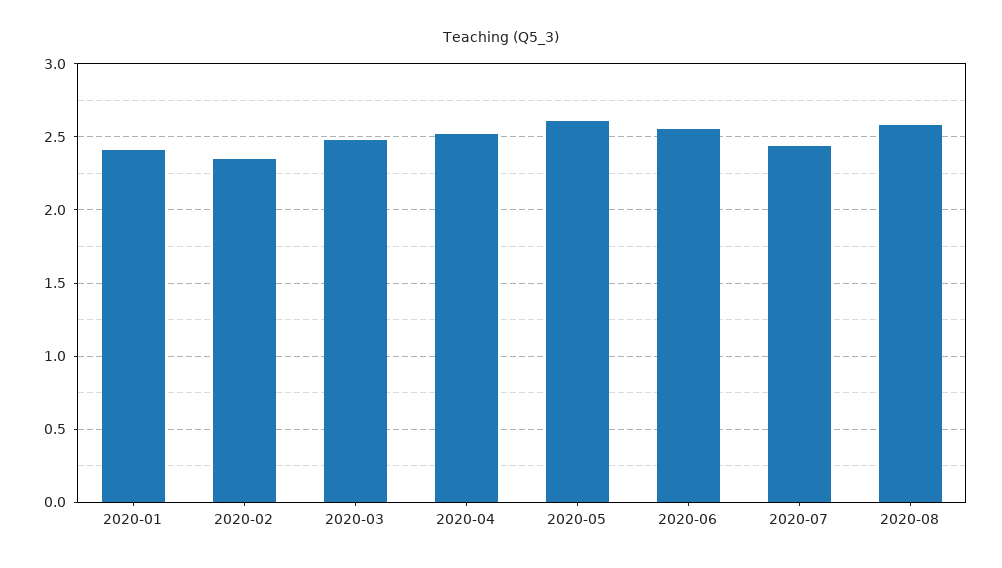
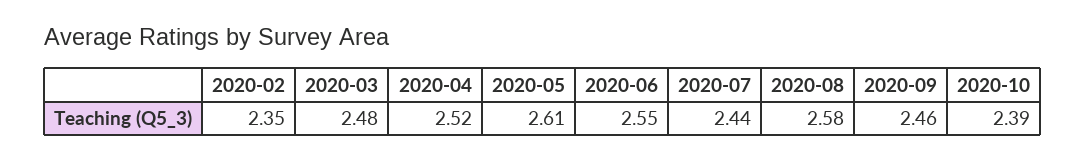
2020-01: 2.4 -> none
2020-09: none -> 2.46
2020-10: none -> 2.39

